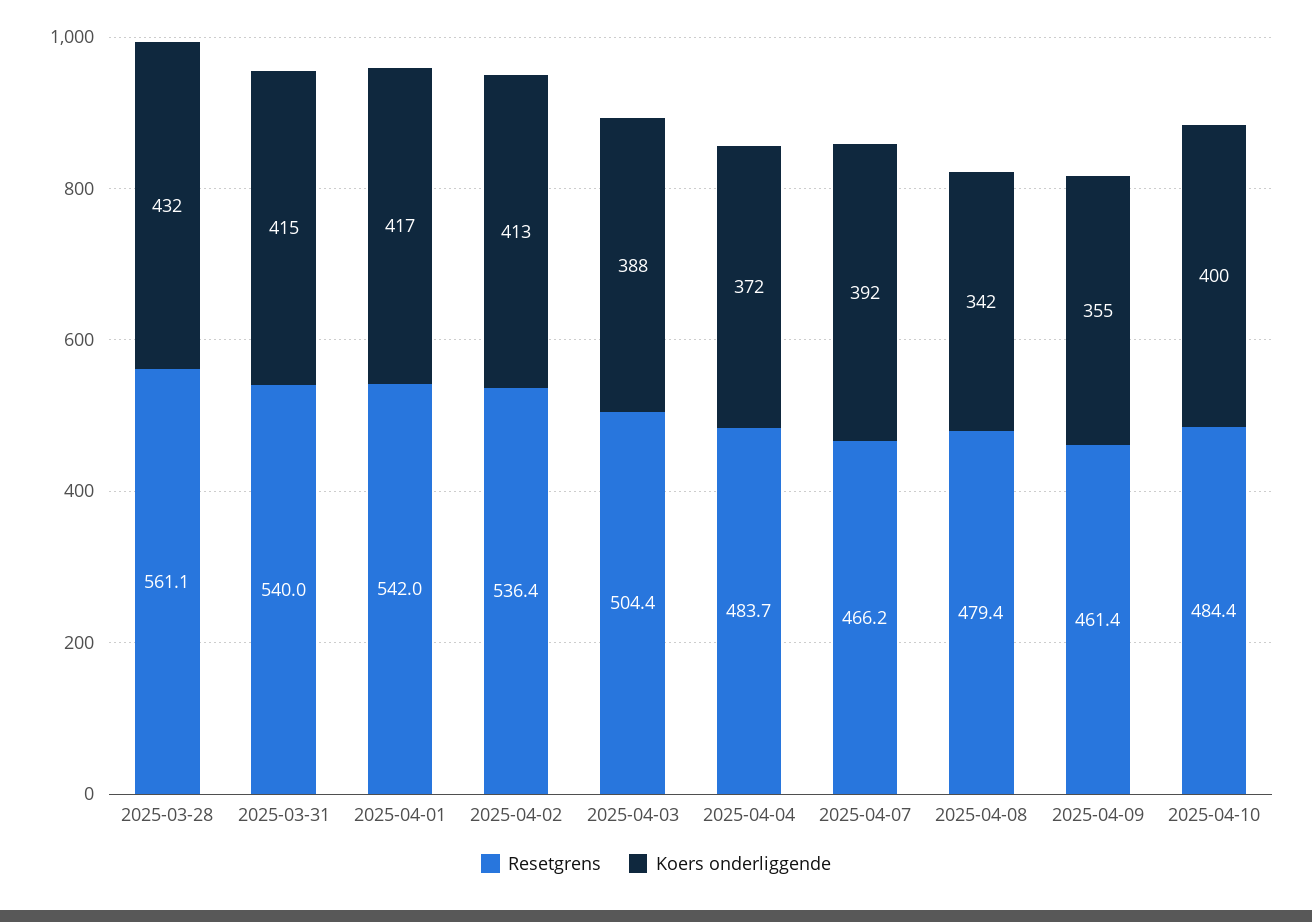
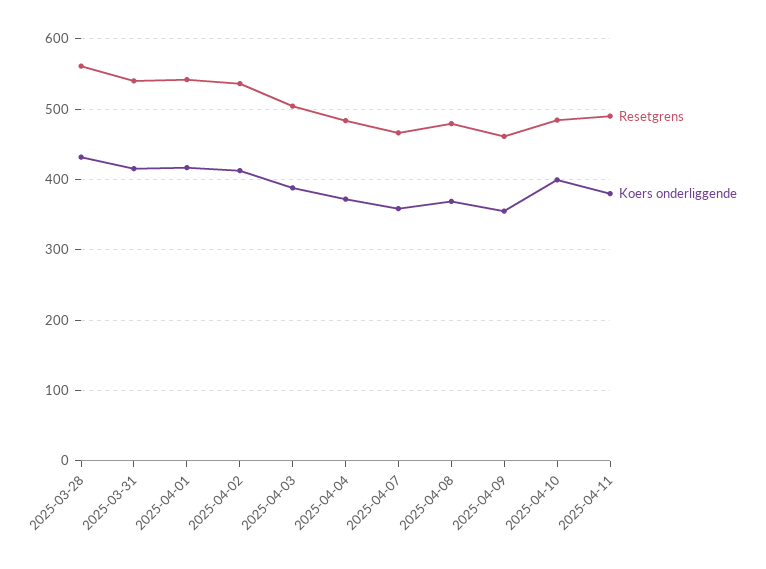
Koers onderliggende, 2025-04-07: 392 -> 360
Koers onderliggende, 2025-04-08: 342 -> 370
Resetgrens, 2025-04-11: none -> 490
Koers onderliggende, 2025-04-11: none -> 380

